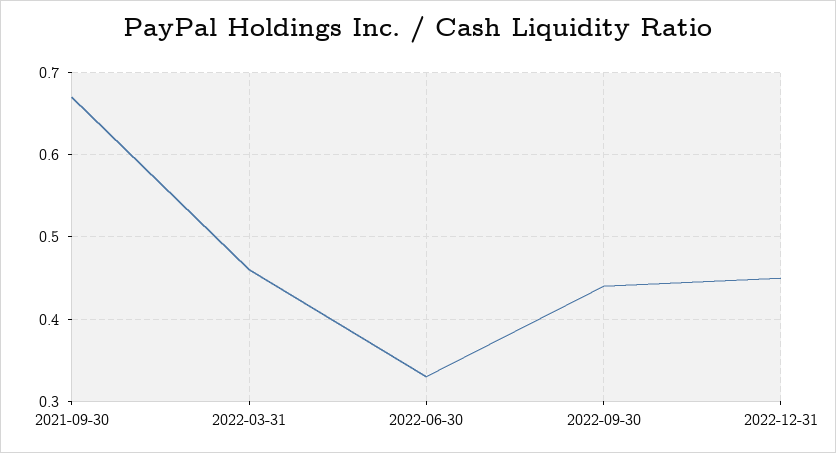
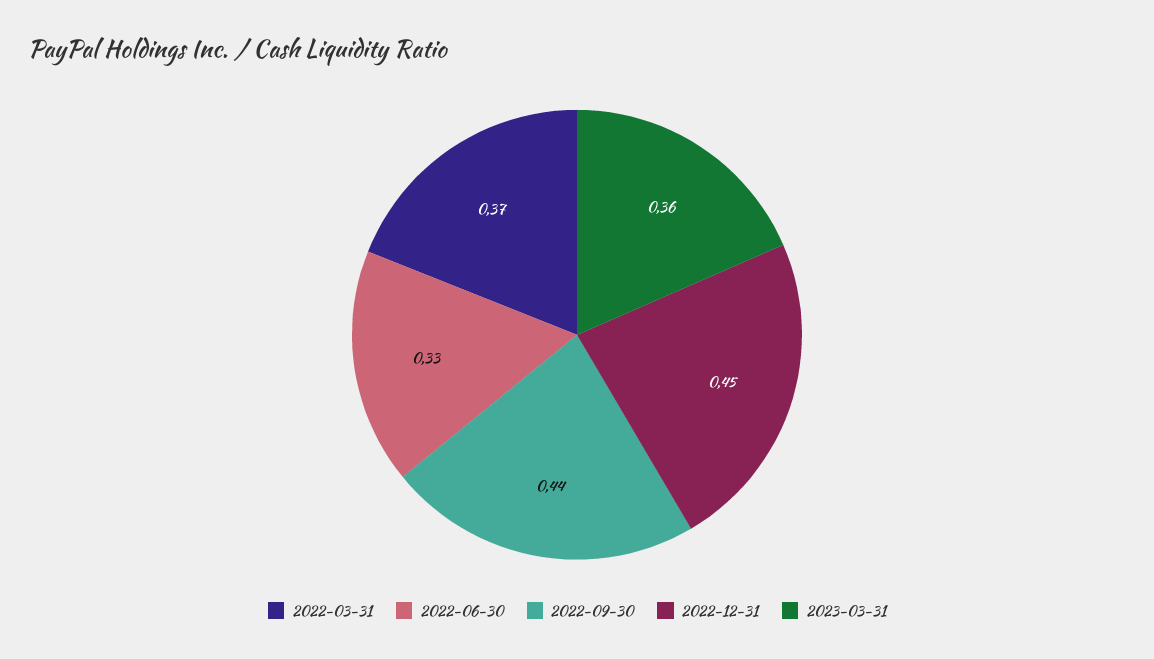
2021-09-30: 0.67 -> none
2022-03-31: 0.46 -> 0.37
2023-03-31: none -> 0.36

